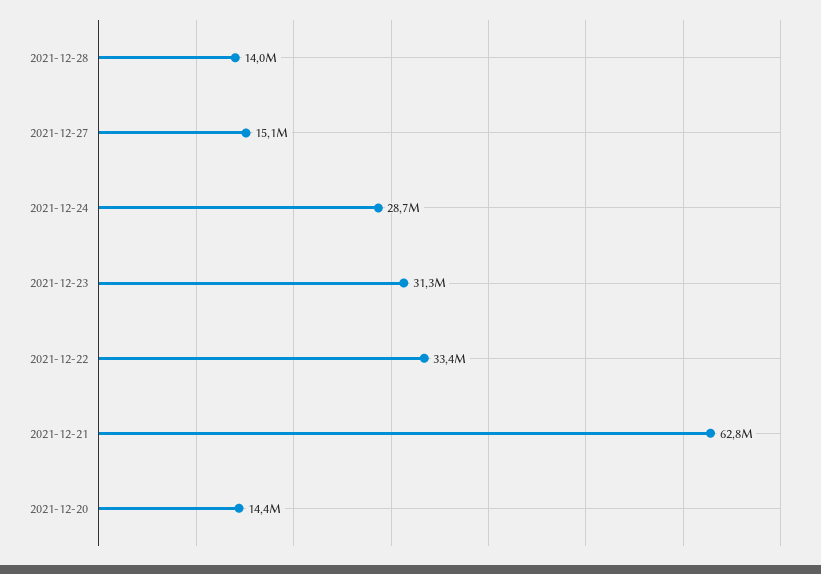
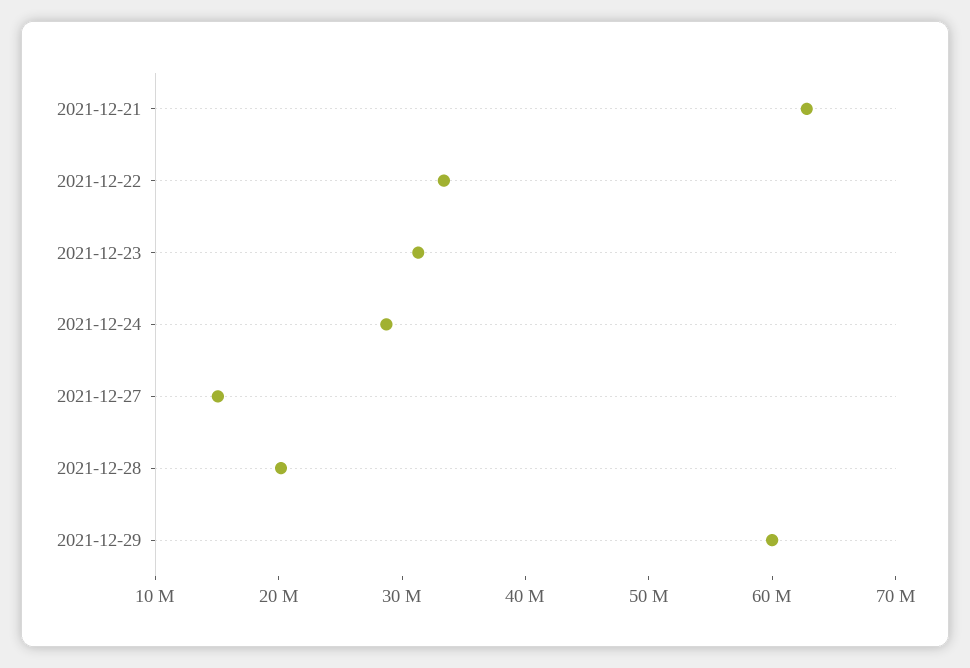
2021-12-28: 14000000 -> 20000000
2021-12-20: 14400000 -> none
2021-12-29: none -> 60000000

